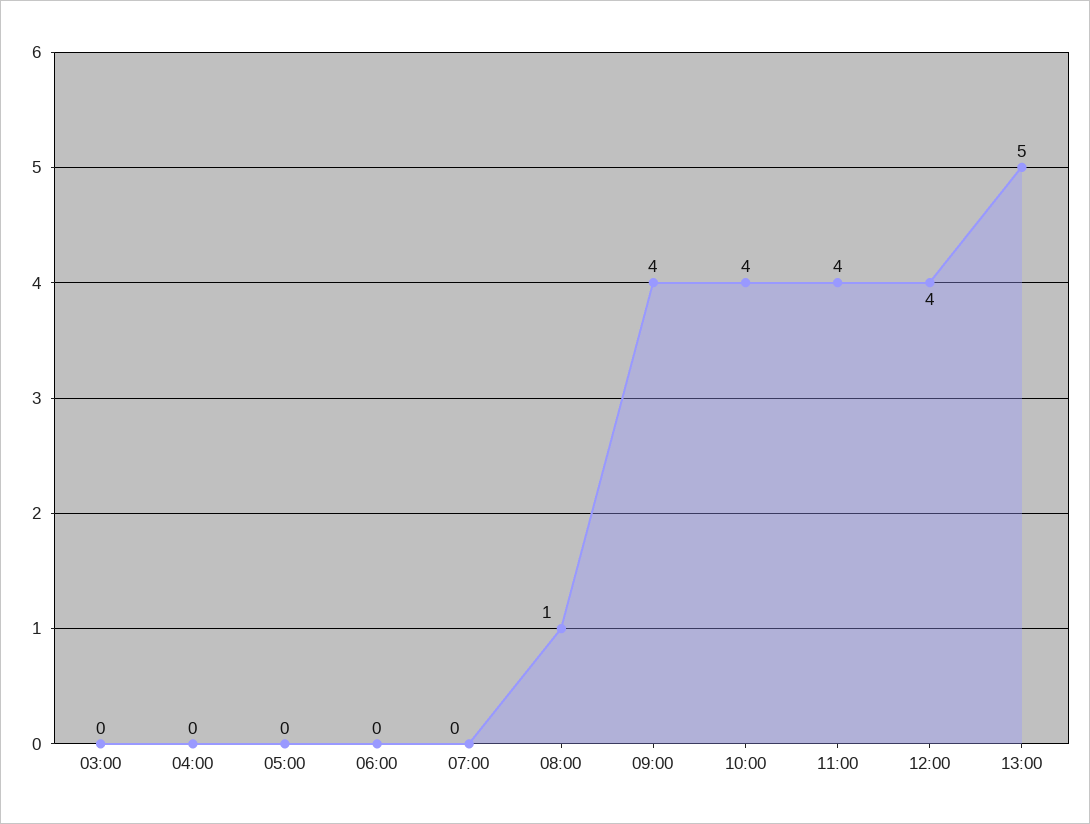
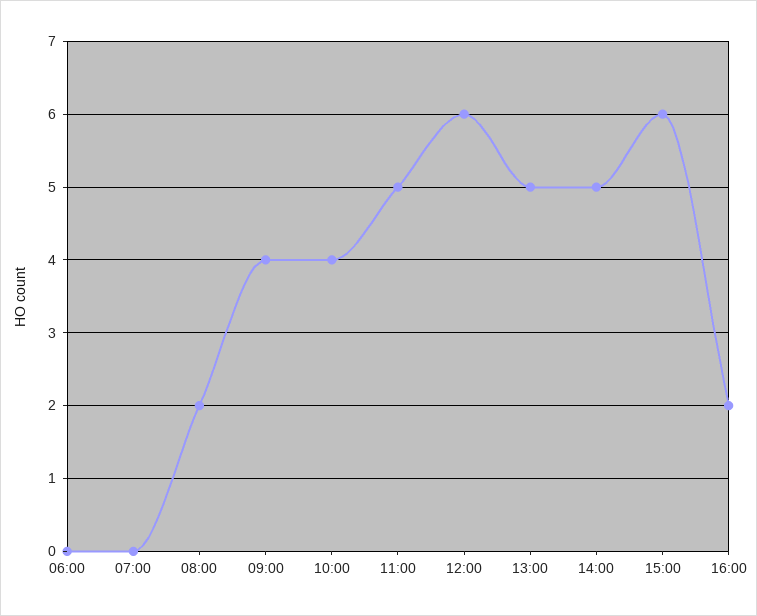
03:00: 0 -> none
04:00: 0 -> none
05:00: 0 -> none
08:00: 1 -> 2
11:00: 4 -> 5
12:00: 4 -> 6
14:00: none -> 5
15:00: none -> 6
16:00: none -> 2

